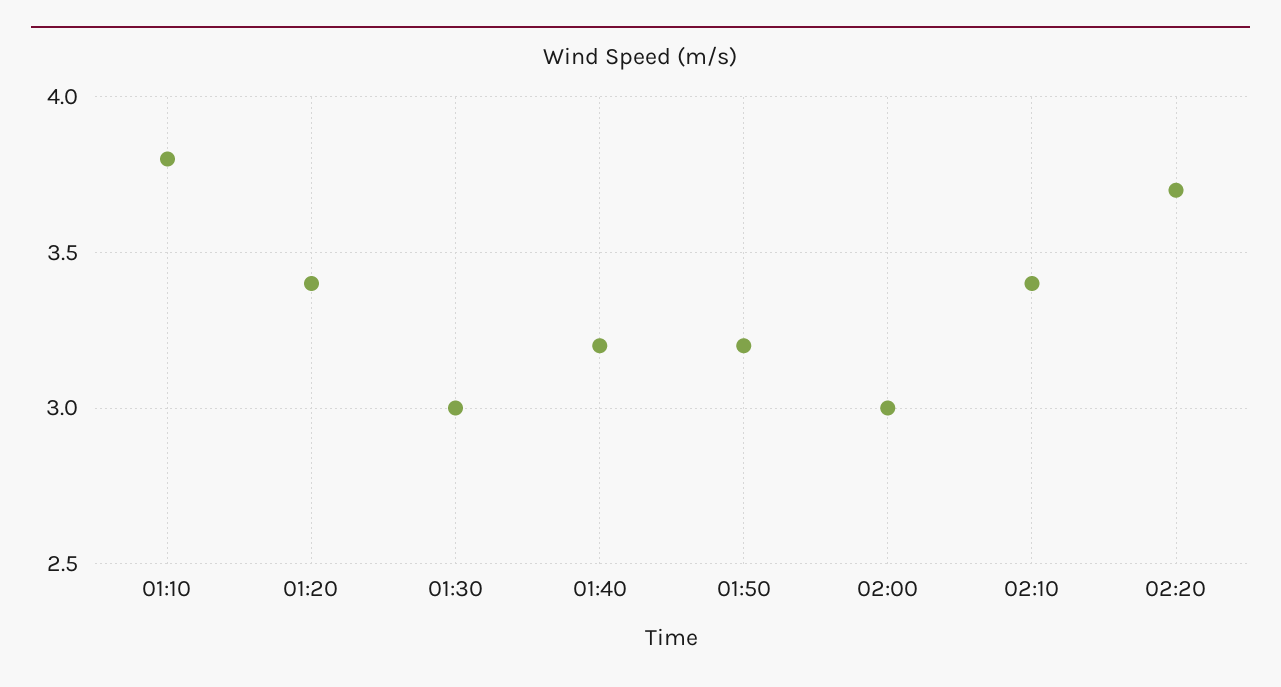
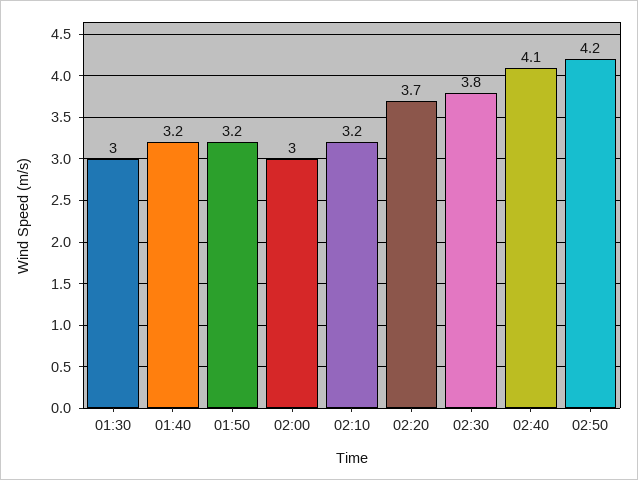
01:10: 3.8 -> none
01:20: 3.4 -> none
02:10: 3.4 -> 3.2
02:30: none -> 3.8
02:40: none -> 4.1
02:50: none -> 4.2

